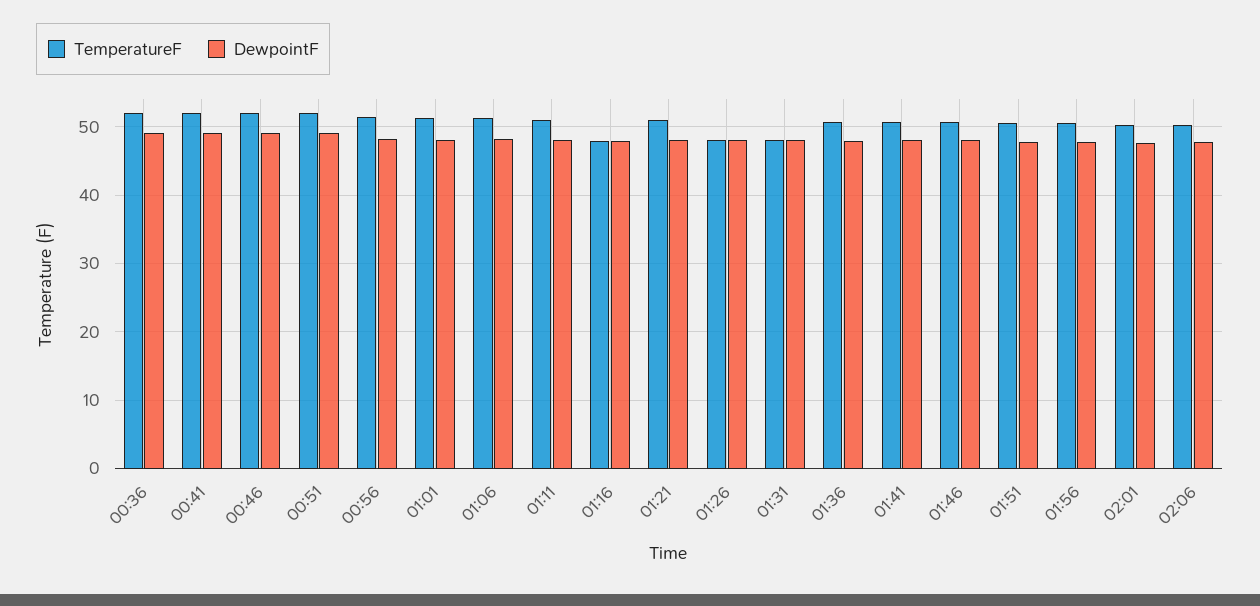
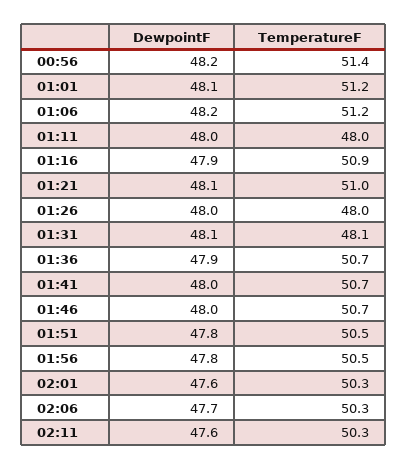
TemperatureF, 00:36: 52 -> none
DewpointF, 00:36: 49 -> none
TemperatureF, 00:41: 52 -> none
DewpointF, 00:41: 49 -> none
TemperatureF, 00:46: 52 -> none
DewpointF, 00:46: 49 -> none
TemperatureF, 00:51: 52 -> none
DewpointF, 00:51: 49 -> none
TemperatureF, 01:11: 51 -> 48
TemperatureF, 01:16: 48 -> 50.9
DewpointF, 02:11: none -> 47.6
TemperatureF, 02:11: none -> 50.3

